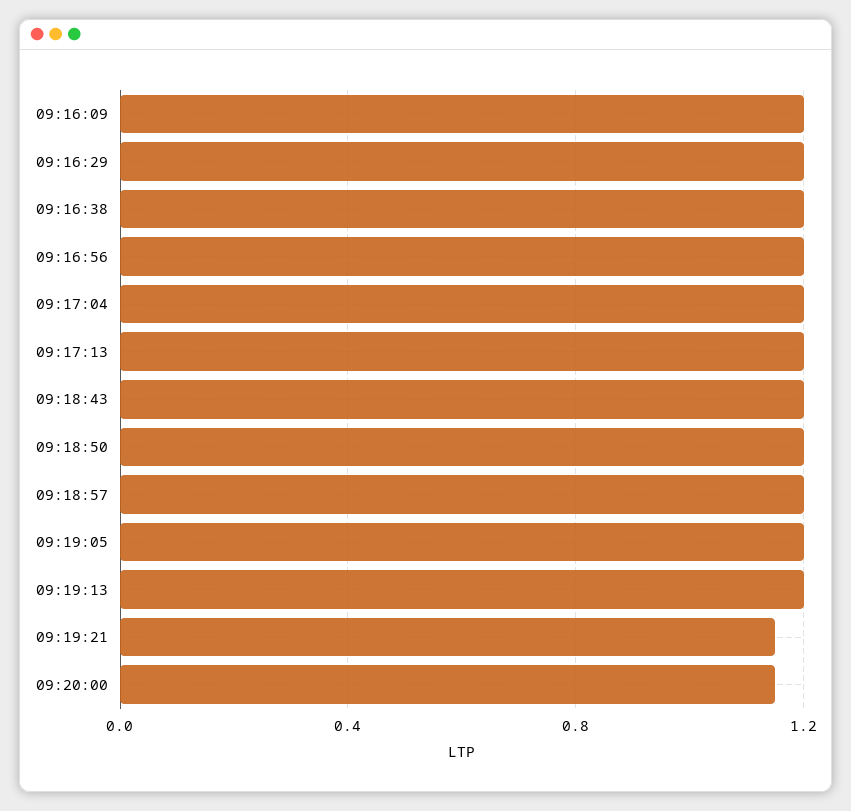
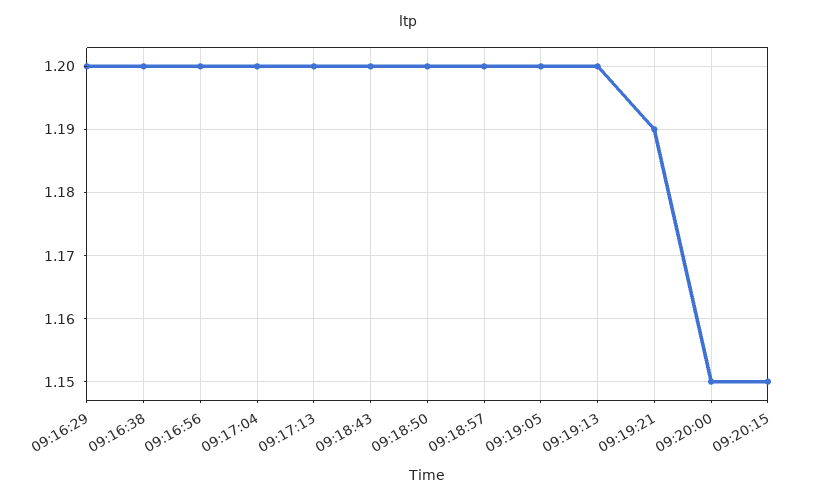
09:16:09: 1.2 -> none
09:19:21: 1.15 -> 1.19
09:20:15: none -> 1.15

